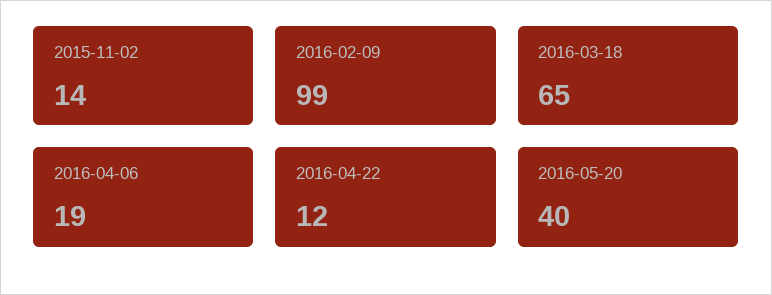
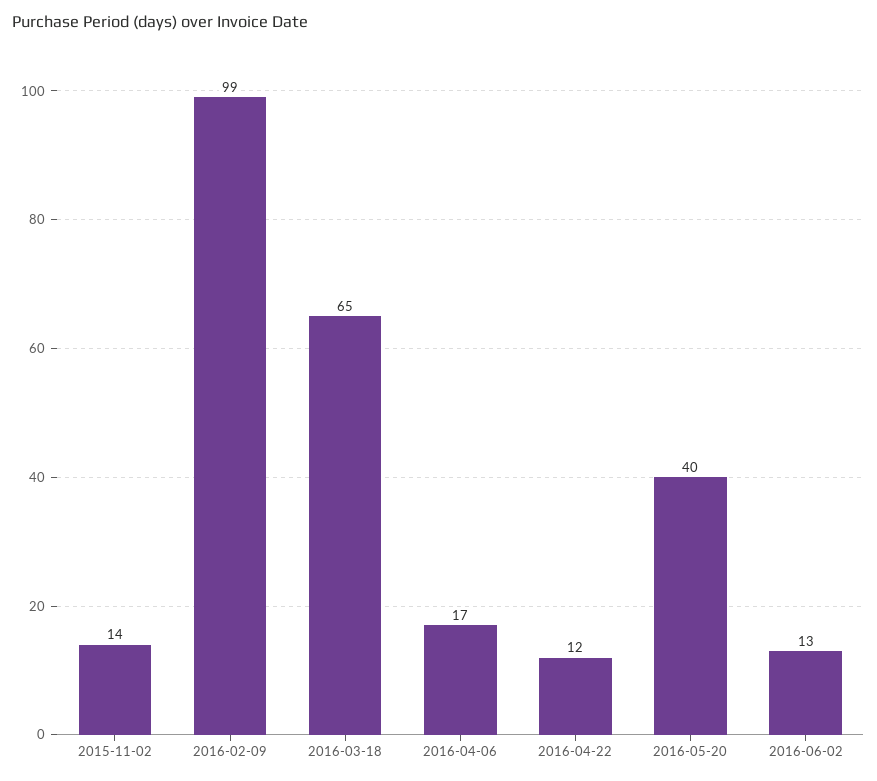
2016-04-06: 19 -> 17
2016-06-02: none -> 13

